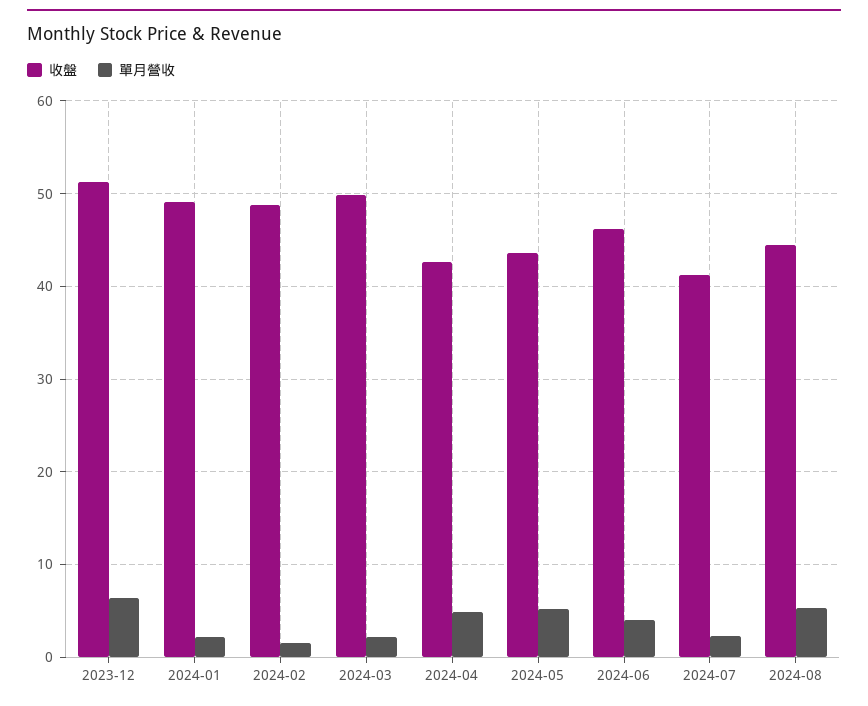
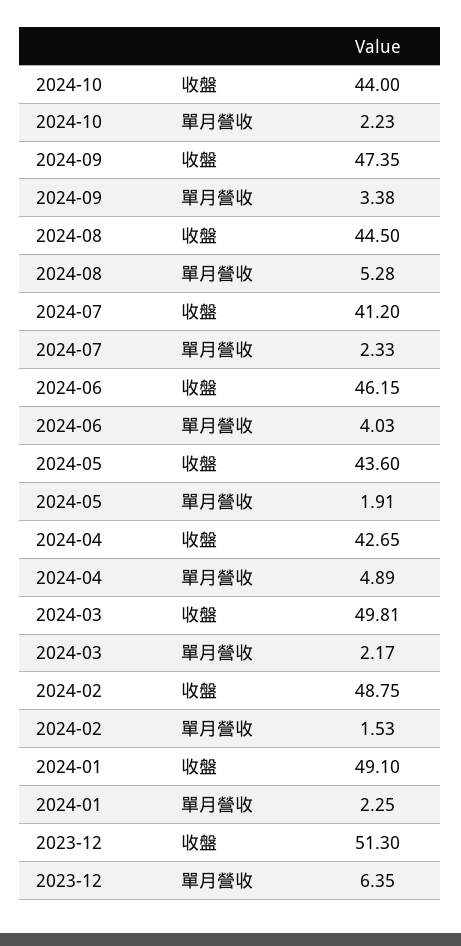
單月營收, 2024-05: 5 -> 1.91
收盤, 2024-10: none -> 44
單月營收, 2024-10: none -> 2.23
收盤, 2024-09: none -> 47.35
單月營收, 2024-09: none -> 3.38

